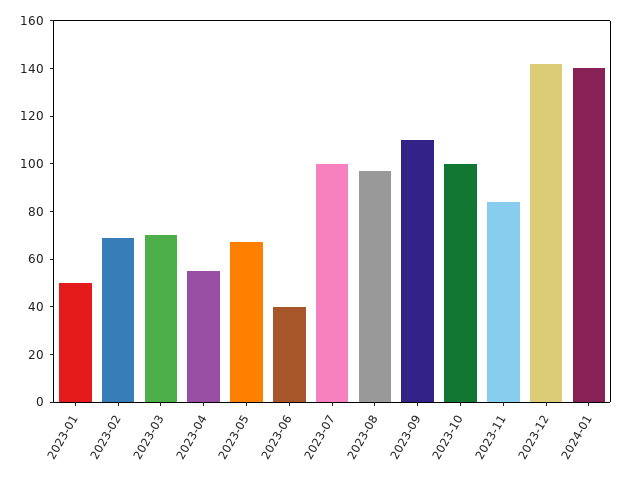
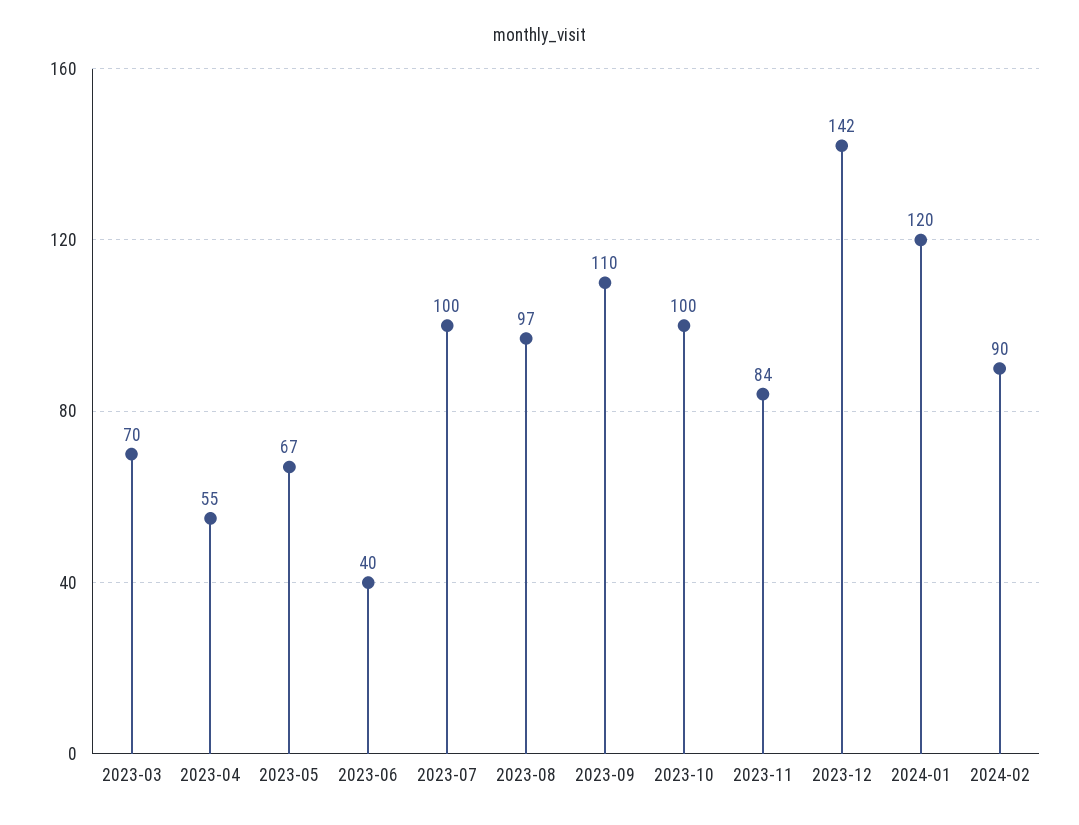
2023-01: 50 -> none
2023-02: 70 -> none
2024-01: 140 -> 120
2024-02: none -> 90

